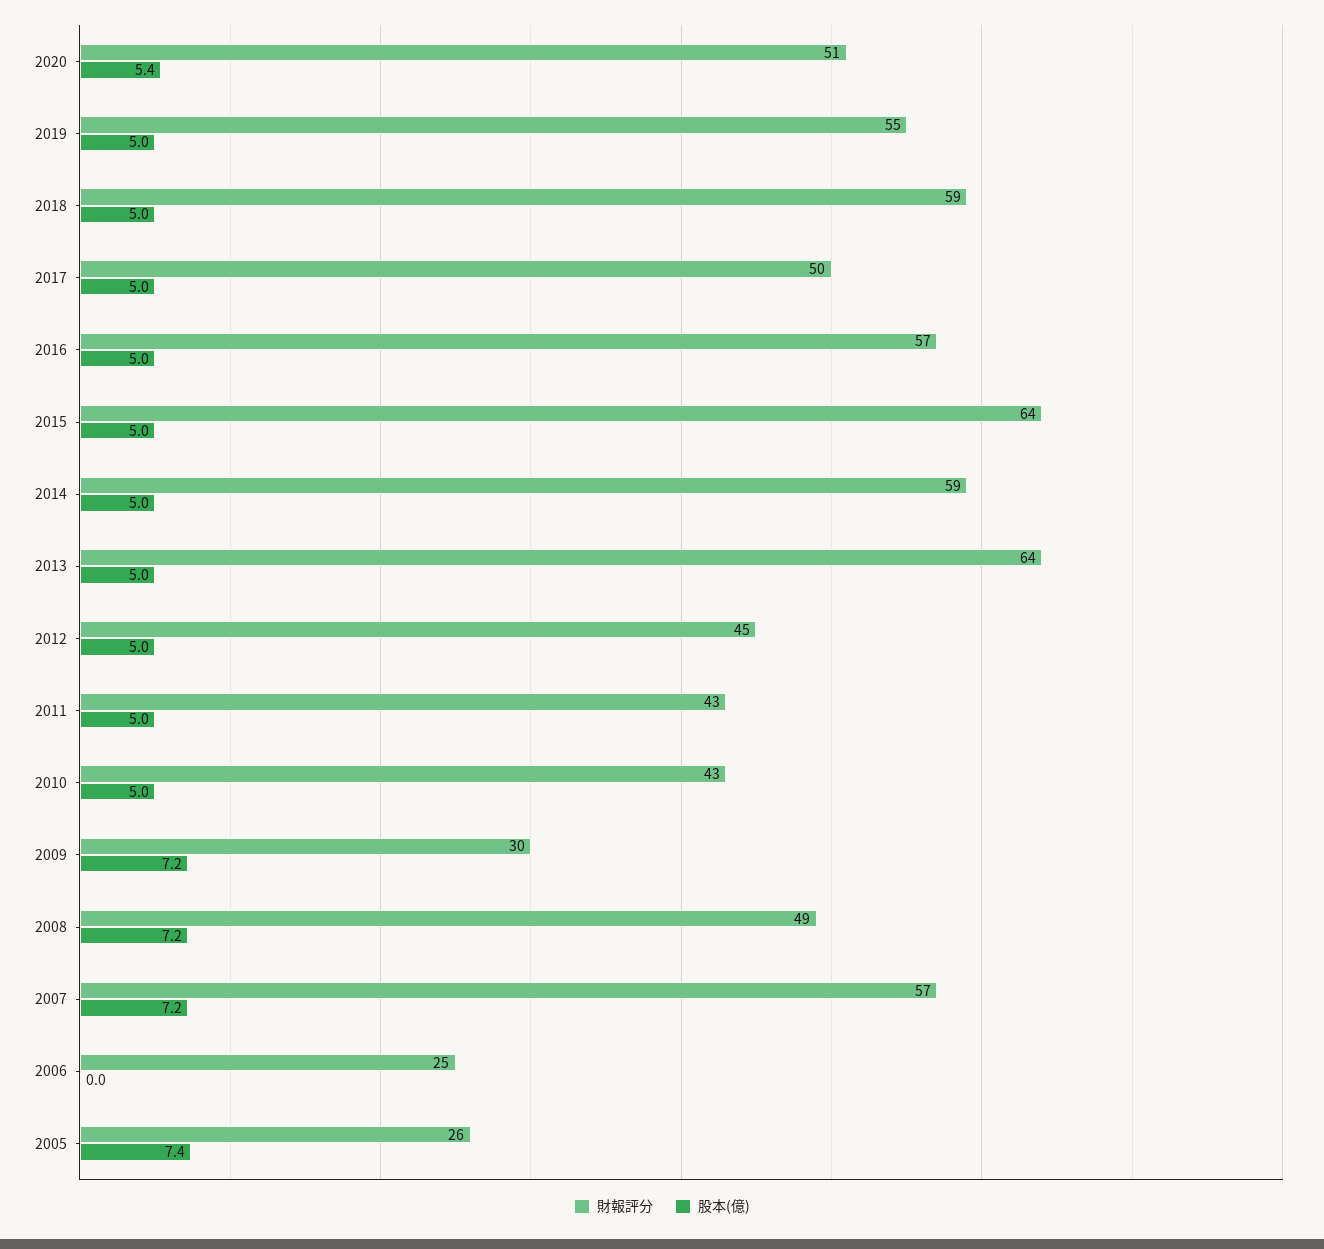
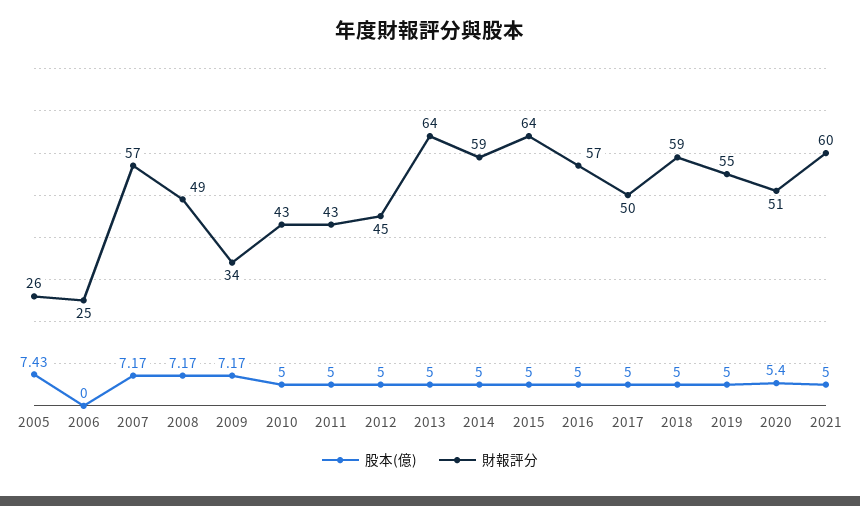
財報評分, 2009: 30 -> 34
股本(億), 2021: none -> 5
財報評分, 2021: none -> 60

